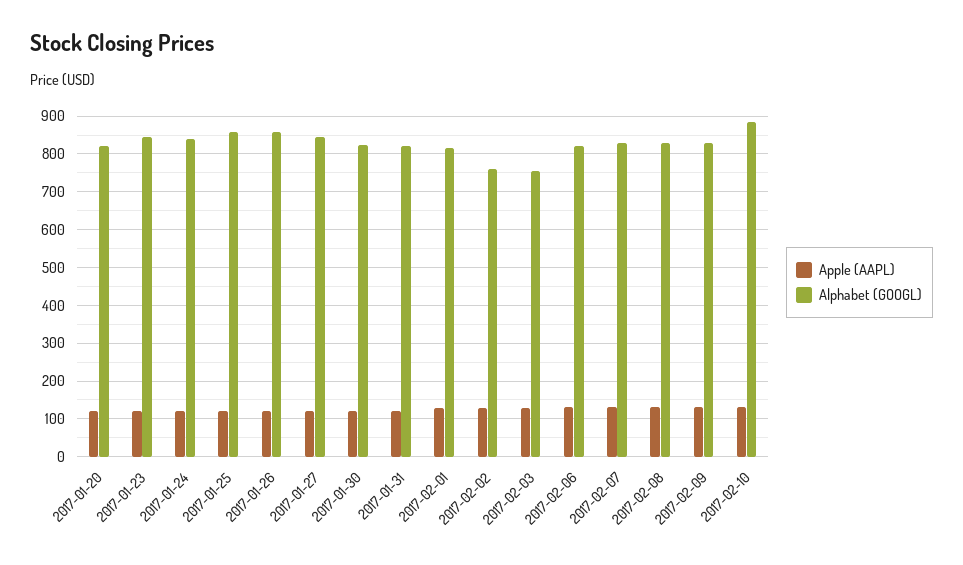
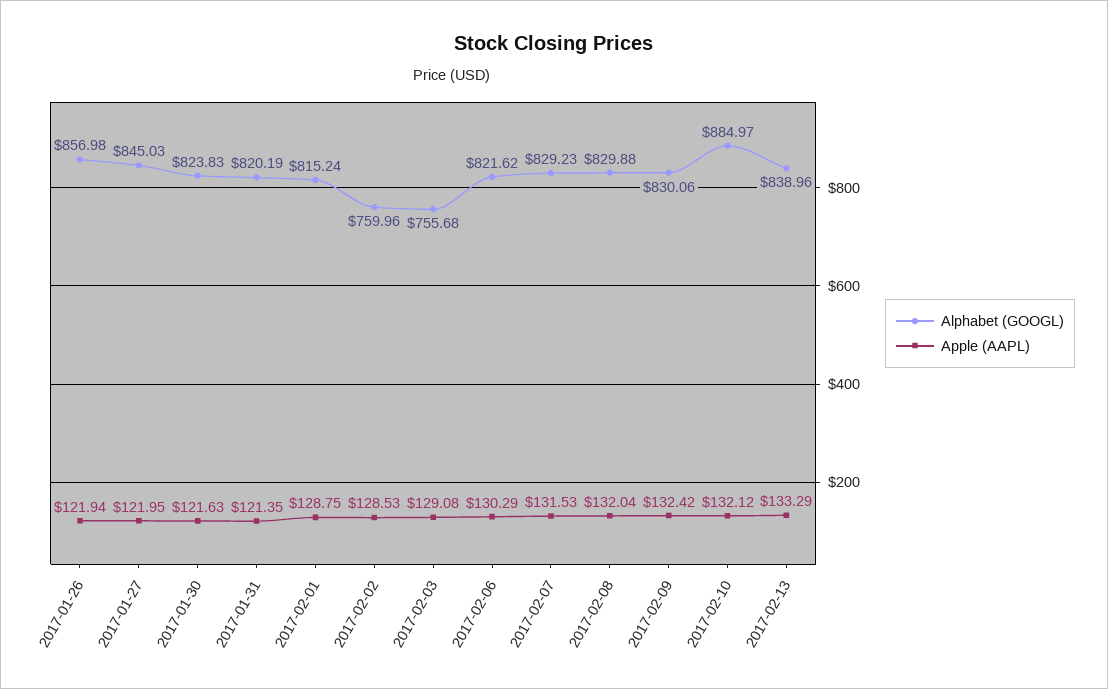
Apple (AAPL), 2017-01-20: 120 -> none
Alphabet (GOOGL), 2017-01-20: 820 -> none
Apple (AAPL), 2017-01-23: 120 -> none
Alphabet (GOOGL), 2017-01-23: 840 -> none
Apple (AAPL), 2017-01-24: 120 -> none
Alphabet (GOOGL), 2017-01-24: 840 -> none
Apple (AAPL), 2017-01-25: 120 -> none
Alphabet (GOOGL), 2017-01-25: 860 -> none
Alphabet (GOOGL), 2017-02-13: none -> 838.96
Apple (AAPL), 2017-02-13: none -> 133.29

